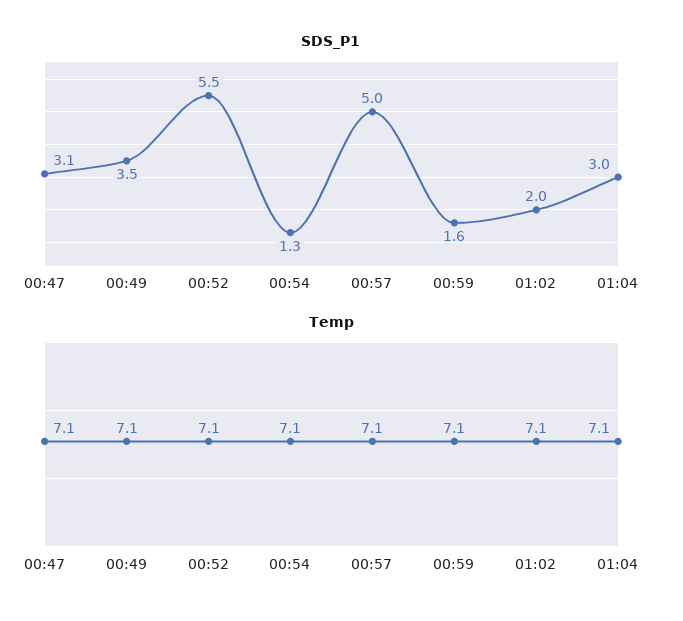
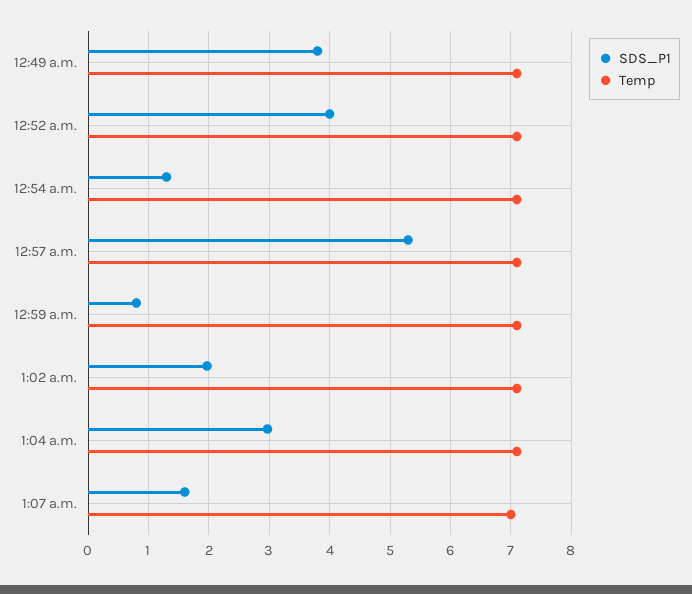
SDS_P1, 00:47: 3.1 -> none
SDS_P1, 00:49: 3.5 -> 3.8
SDS_P1, 00:52: 5.5 -> 4
SDS_P1, 00:57: 5 -> 5.3
SDS_P1, 00:59: 1.6 -> 0.8
Temp, 00:47: 7.1 -> none
SDS_P1, 1:07 a.m.: none -> 1.6
Temp, 1:07 a.m.: none -> 7

